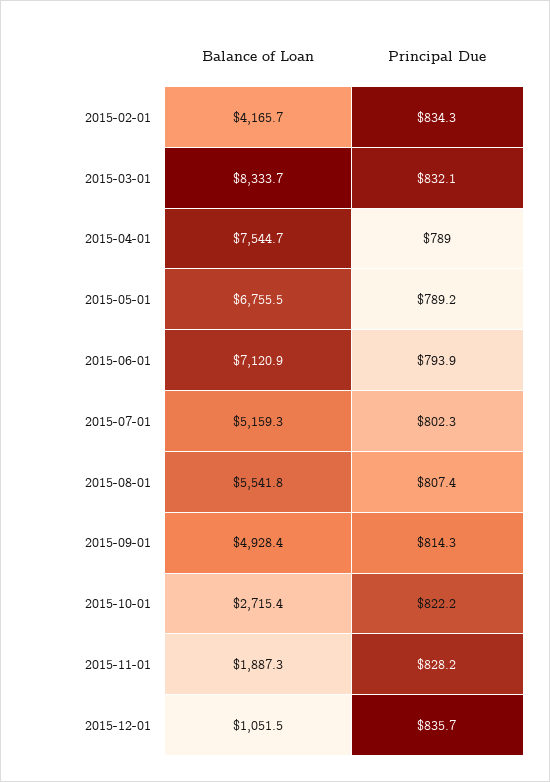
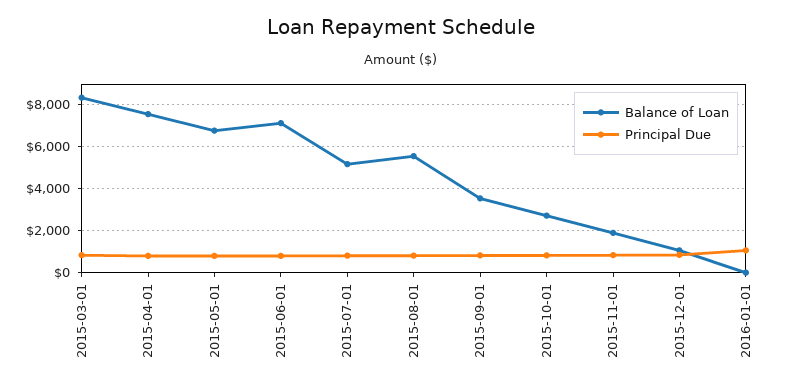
Balance of Loan, 2015-02-01: 4165.7 -> none
Principal Due, 2015-02-01: 834.3 -> none
Balance of Loan, 2015-09-01: 4928.4 -> 3500
Balance of Loan, 2016-01-01: none -> 0
Principal Due, 2016-01-01: none -> 1000

